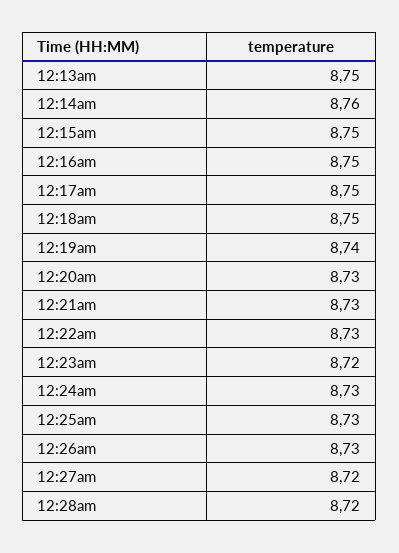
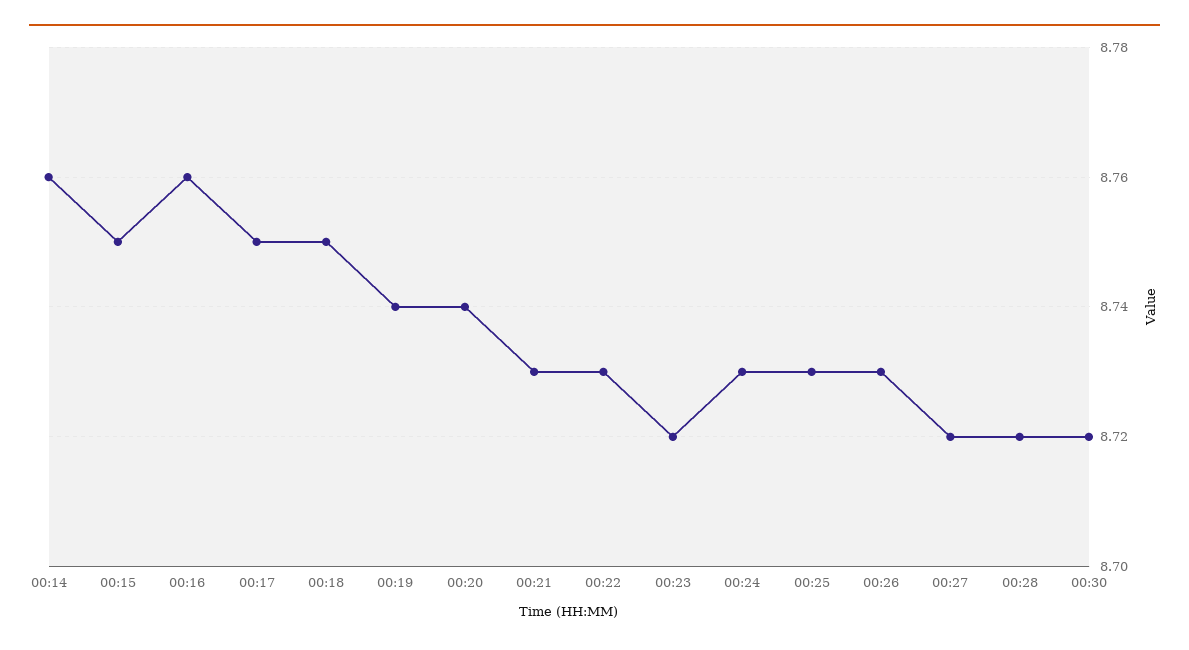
12:13am: 8.75 -> none
12:16am: 8.75 -> 8.76
12:20am: 8.73 -> 8.74
00:30: none -> 8.72

